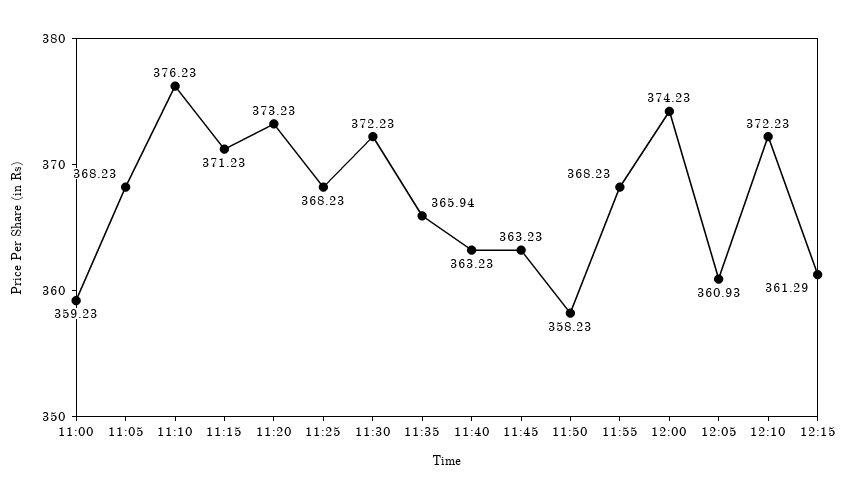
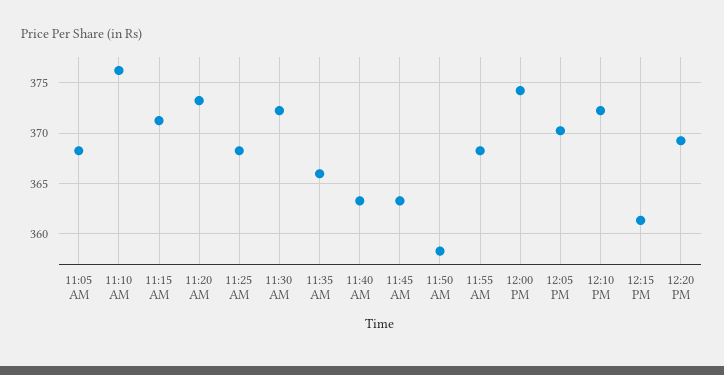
11:00: 359.23 -> none
12:05: 360.93 -> 370
12:20 PM: none -> 369

